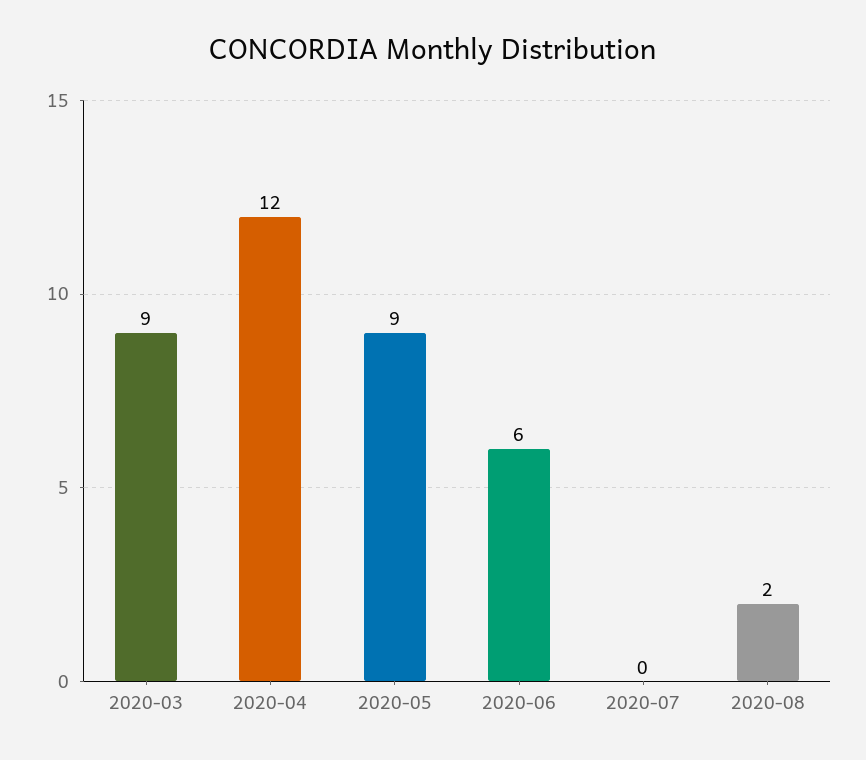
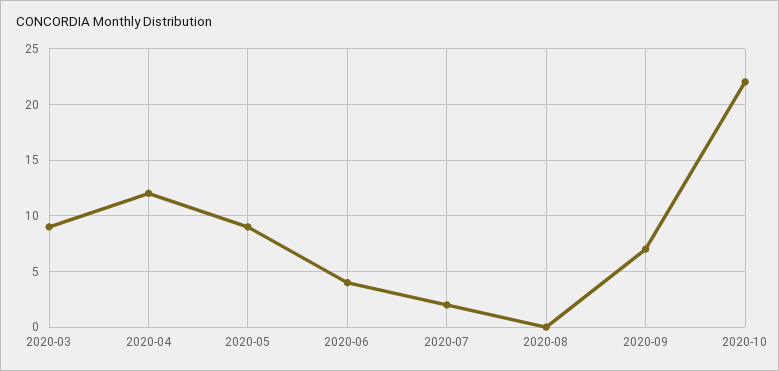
2020-06: 6 -> 4
2020-07: 0 -> 2
2020-08: 2 -> 0
2020-09: none -> 7
2020-10: none -> 22

